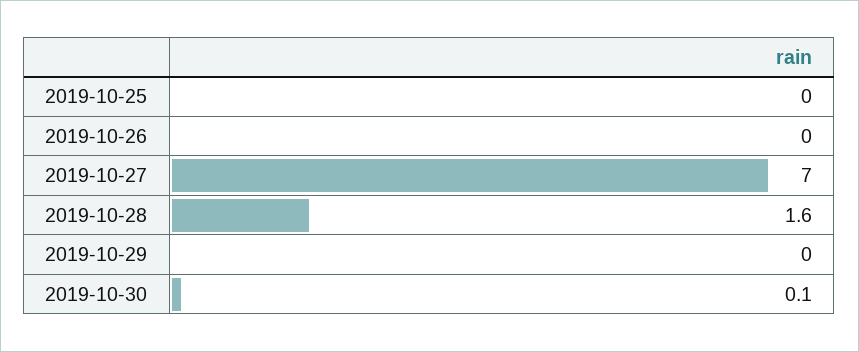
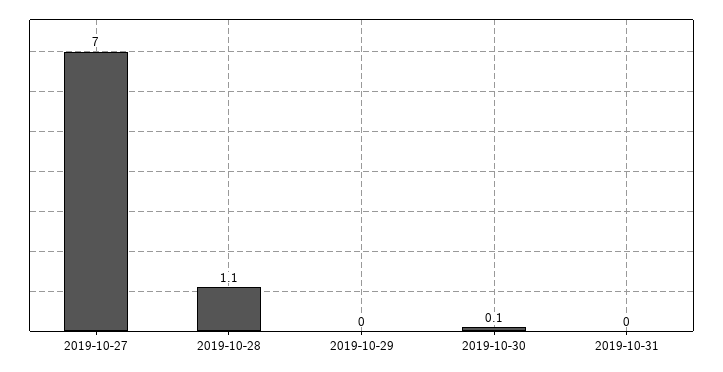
2019-10-25: 0 -> none
2019-10-26: 0 -> none
2019-10-28: 1.6 -> 1.1
2019-10-31: none -> 0

